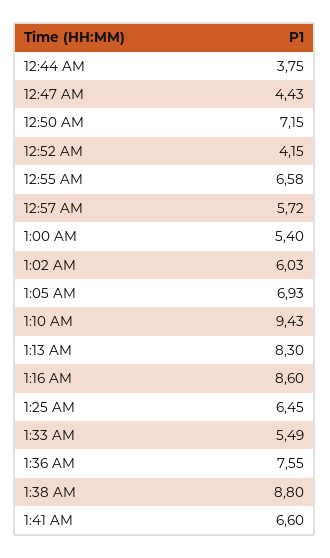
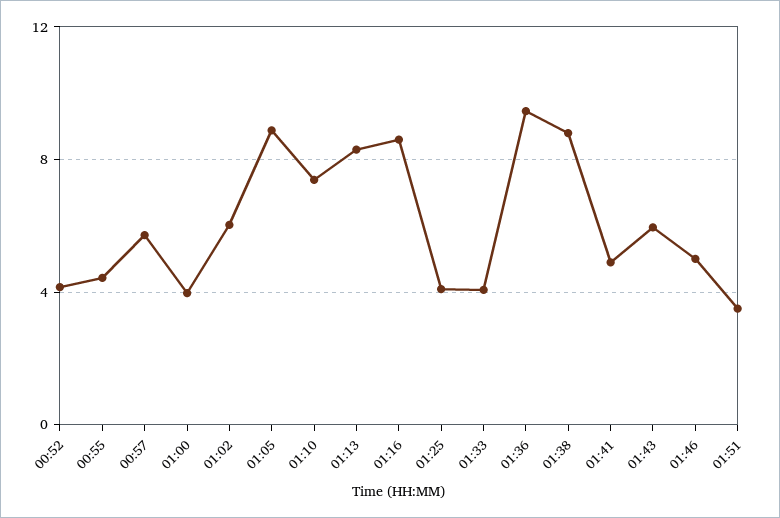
12:44 AM: 3.75 -> none
12:47 AM: 4.43 -> none
12:50 AM: 7.15 -> none
12:55 AM: 6.58 -> 4.5
1:00 AM: 5.4 -> 4
1:05 AM: 6.93 -> 9
1:10 AM: 9.43 -> 7.5
1:25 AM: 6.45 -> 4
1:33 AM: 5.49 -> 4
1:36 AM: 7.55 -> 9.5
1:41 AM: 6.6 -> 5
01:43: none -> 6
01:46: none -> 5
01:51: none -> 3.5

